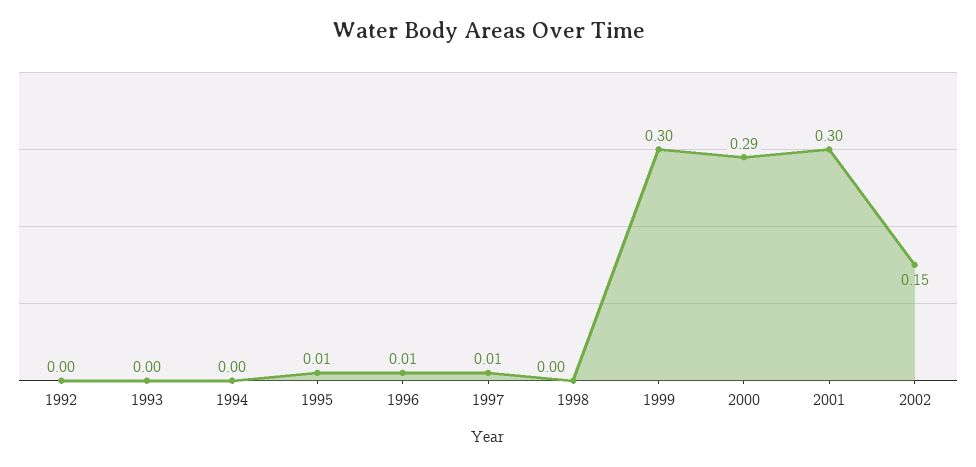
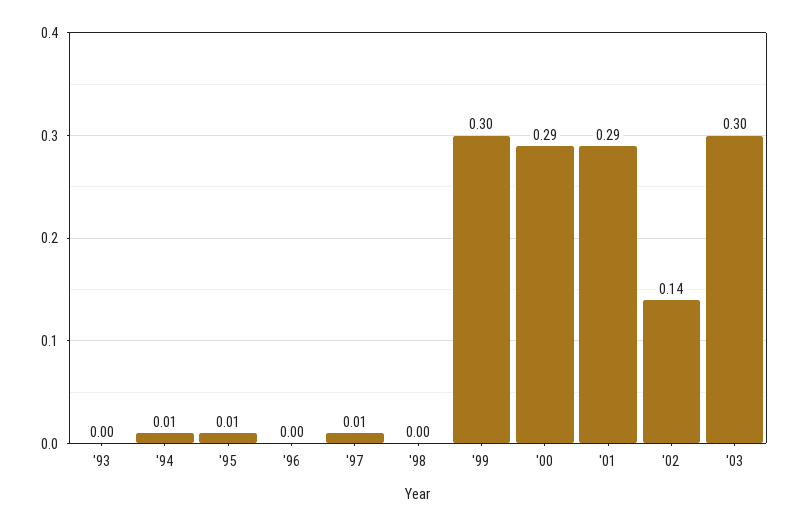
1992: 0 -> none
1994: 0 -> 0.01
1996: 0.01 -> 0
2001: 0.3 -> 0.29
2002: 0.15 -> 0.14
'03: none -> 0.3

